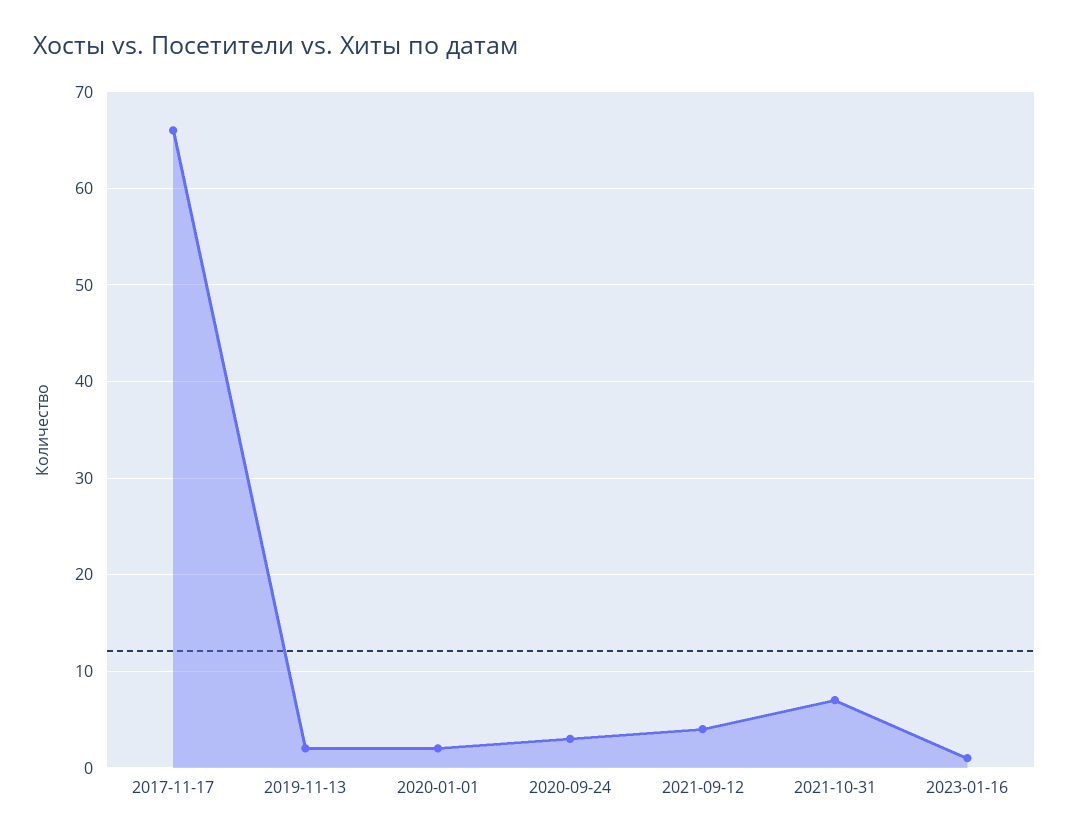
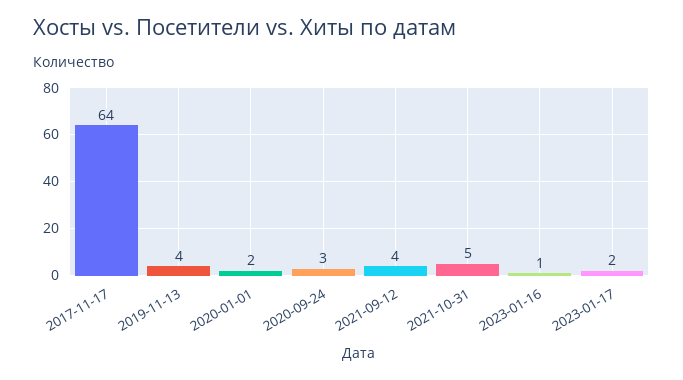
2017-11-17: 66 -> 64
2019-11-13: 2 -> 4
2021-10-31: 7 -> 5
2023-01-17: none -> 2

